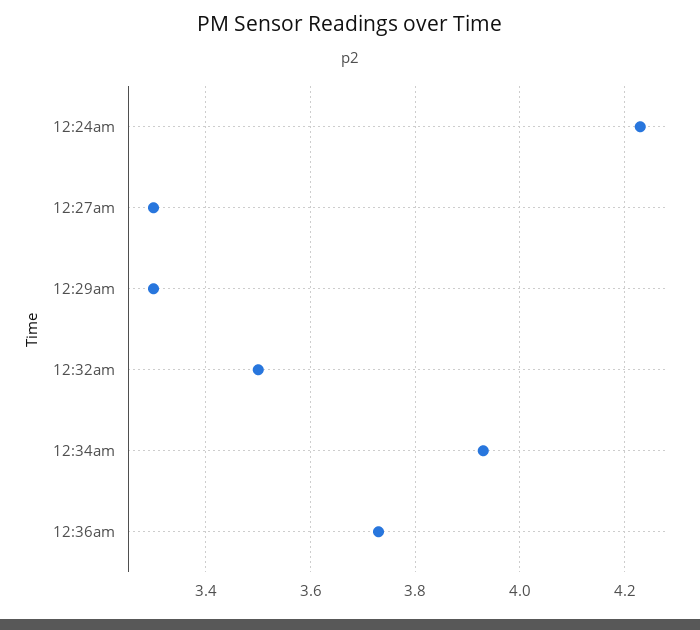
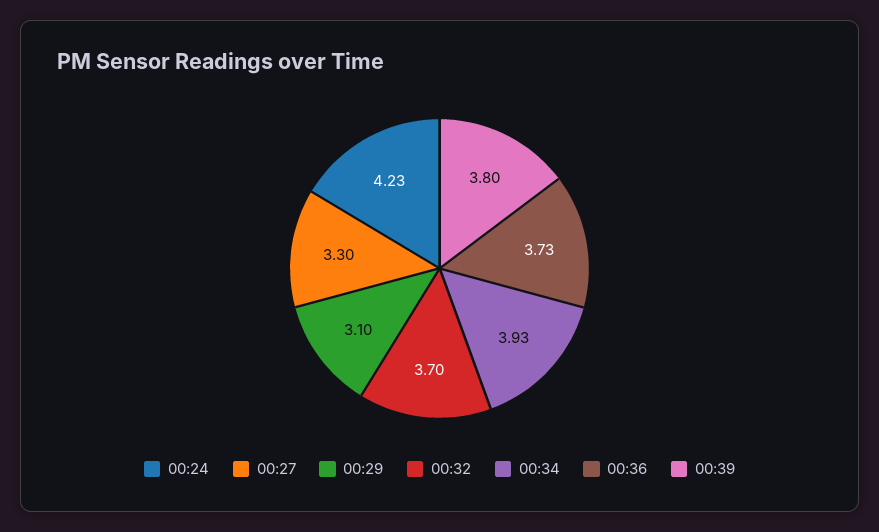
12:29am: 3.3 -> 3.1
12:32am: 3.5 -> 3.7
00:39: none -> 3.8

